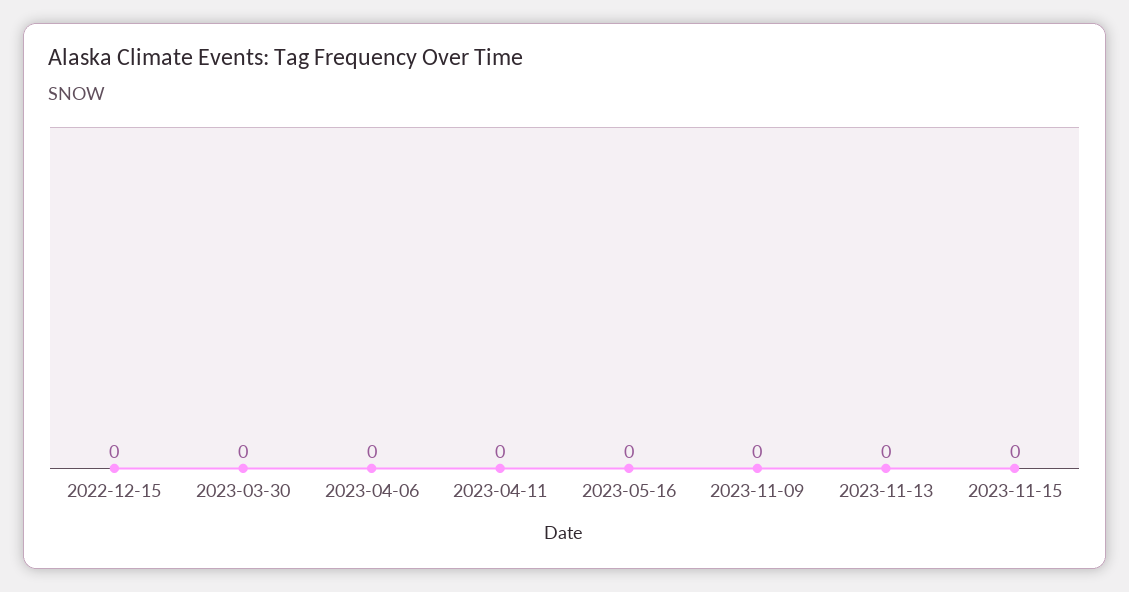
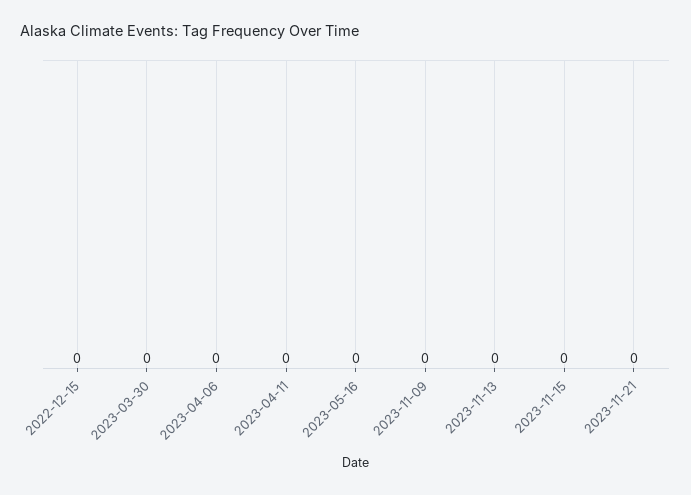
2023-11-21: none -> 0

